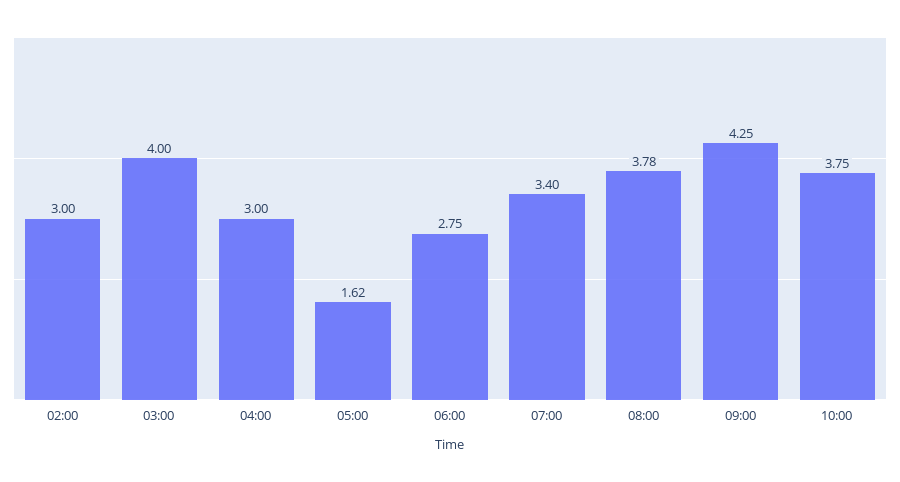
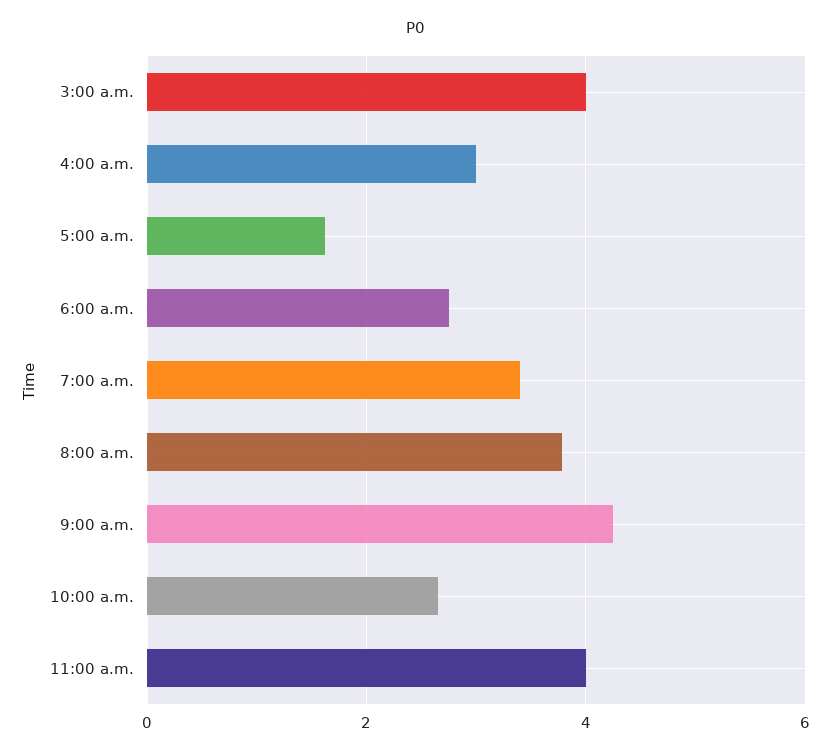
02:00: 3 -> none
10:00: 3.75 -> 2.6
11:00 a.m.: none -> 4

